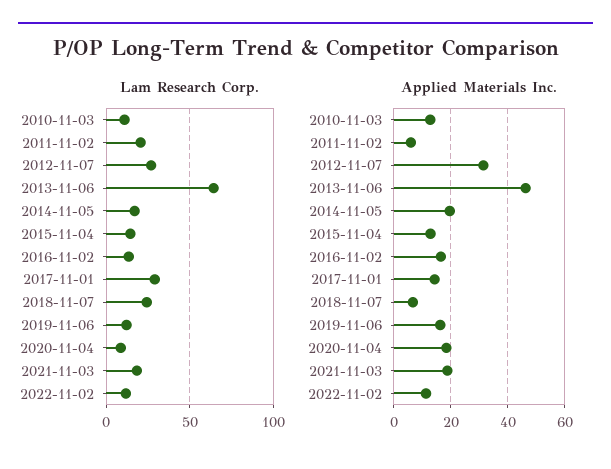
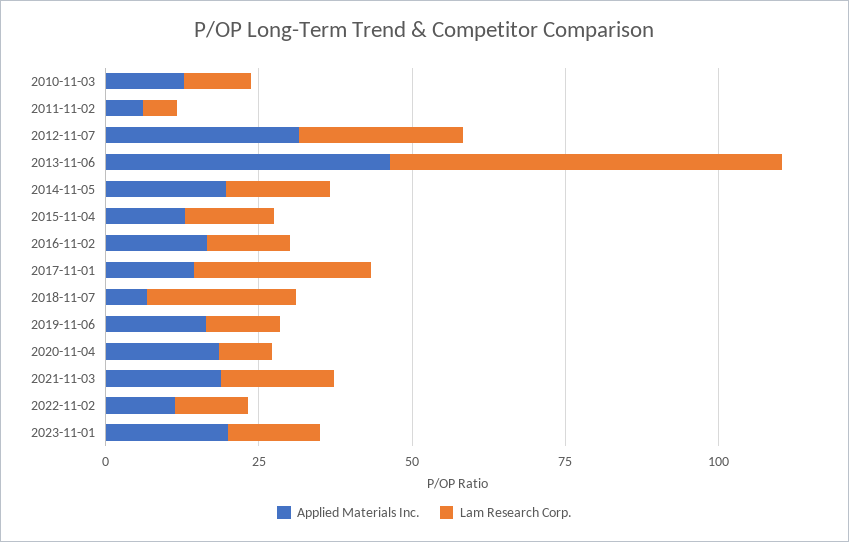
Lam Research Corp., 2011-11-02: 20 -> 5
Applied Materials Inc., 2023-11-01: none -> 20
Lam Research Corp., 2023-11-01: none -> 15

